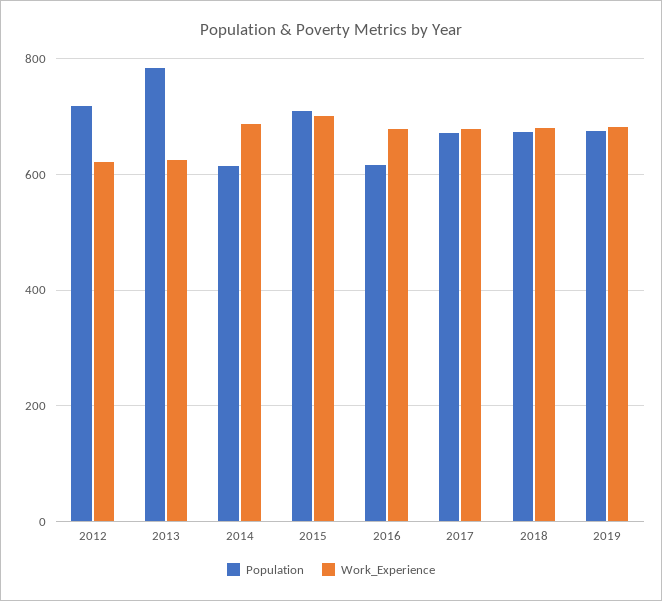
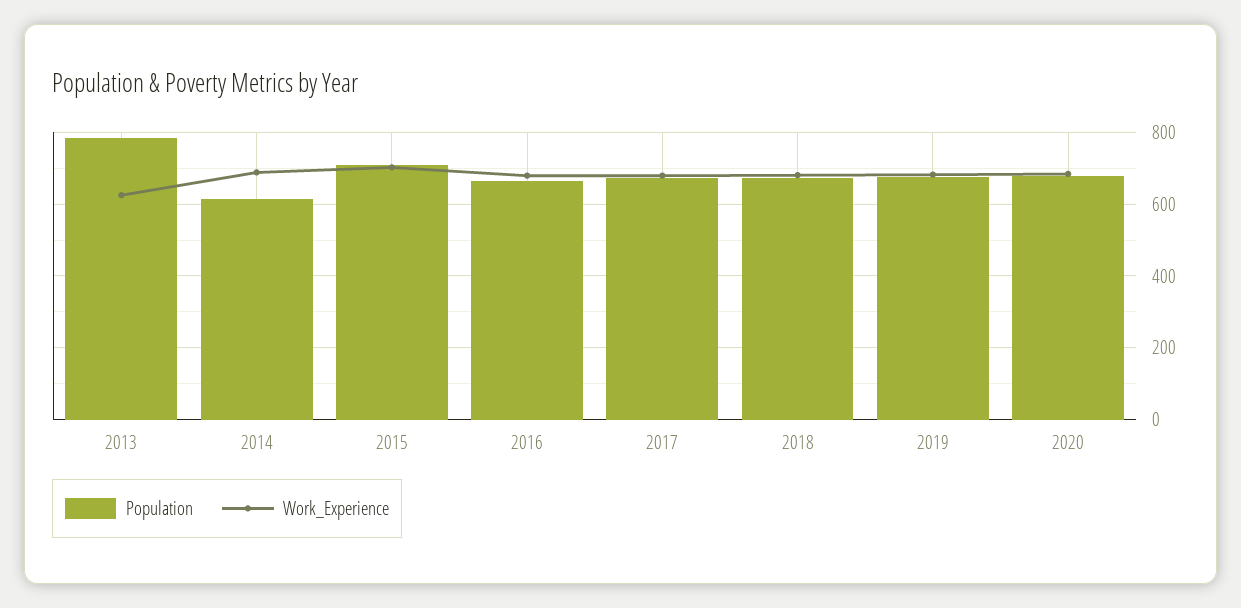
Population, 2012: 720 -> none
Work_Experience, 2012: 620 -> none
Population, 2016: 620 -> 660
Population, 2020: none -> 680
Work_Experience, 2020: none -> 680

